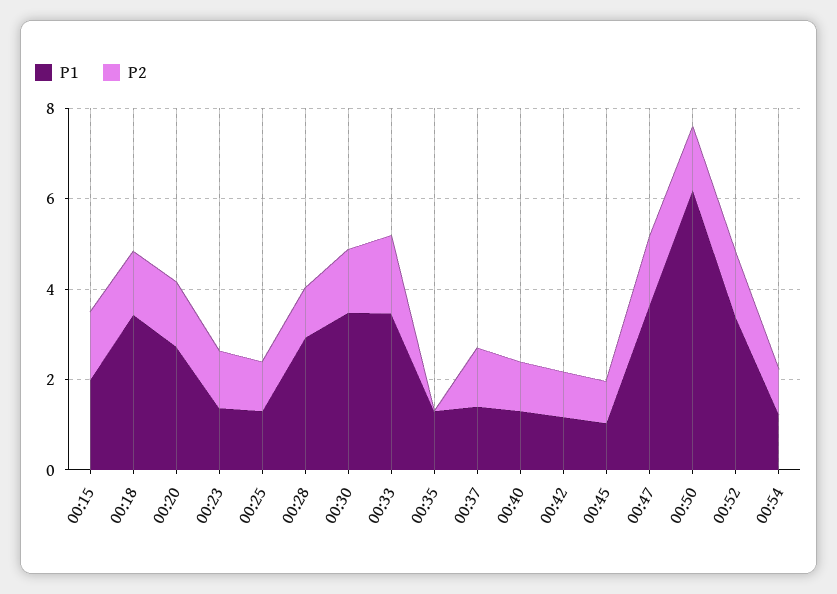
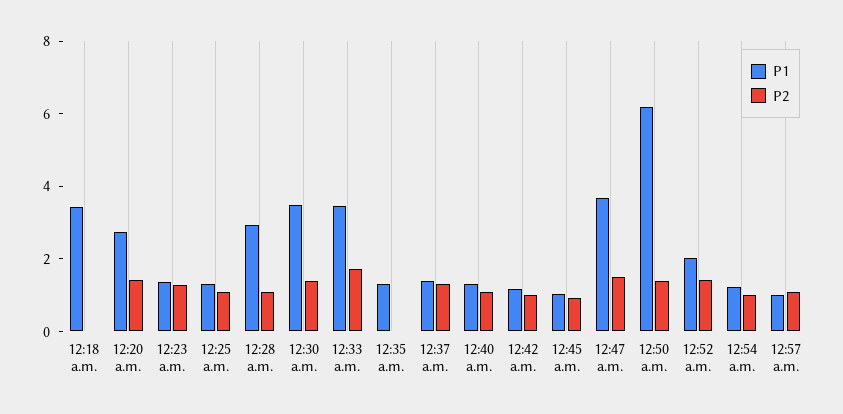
P1, 00:15: 2 -> none
P2, 00:15: 1.5 -> none
P2, 00:18: 1.5 -> 0
P1, 00:52: 3.5 -> 2
P1, 12:57 a.m.: none -> 1
P2, 12:57 a.m.: none -> 1

